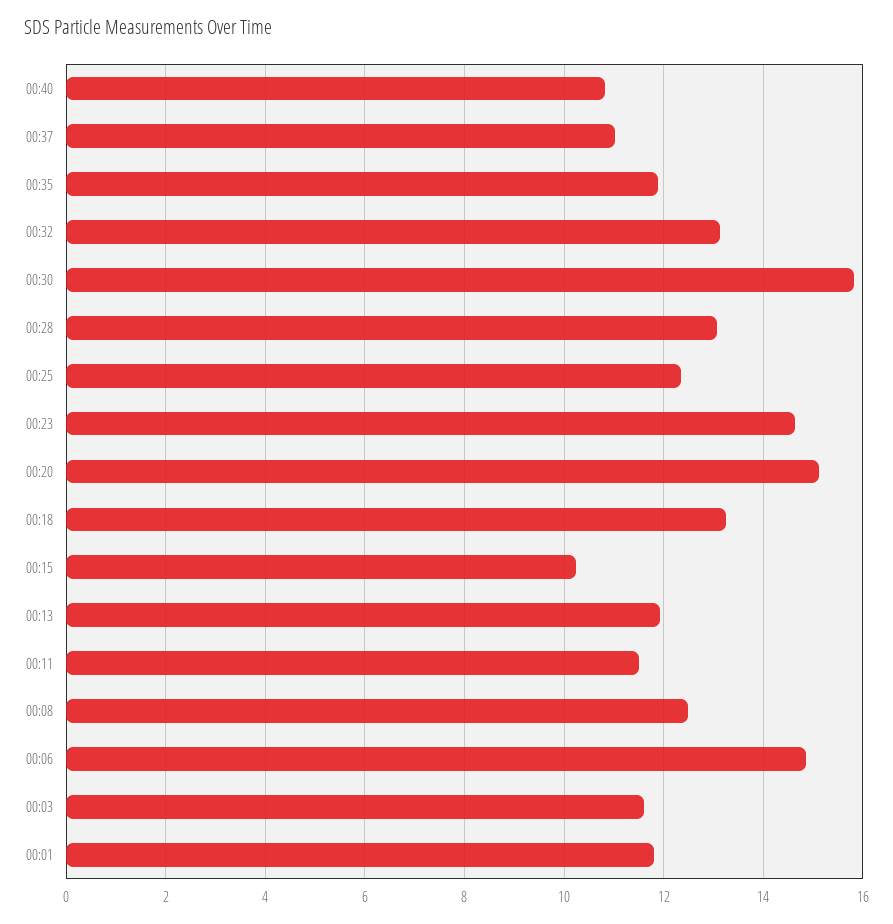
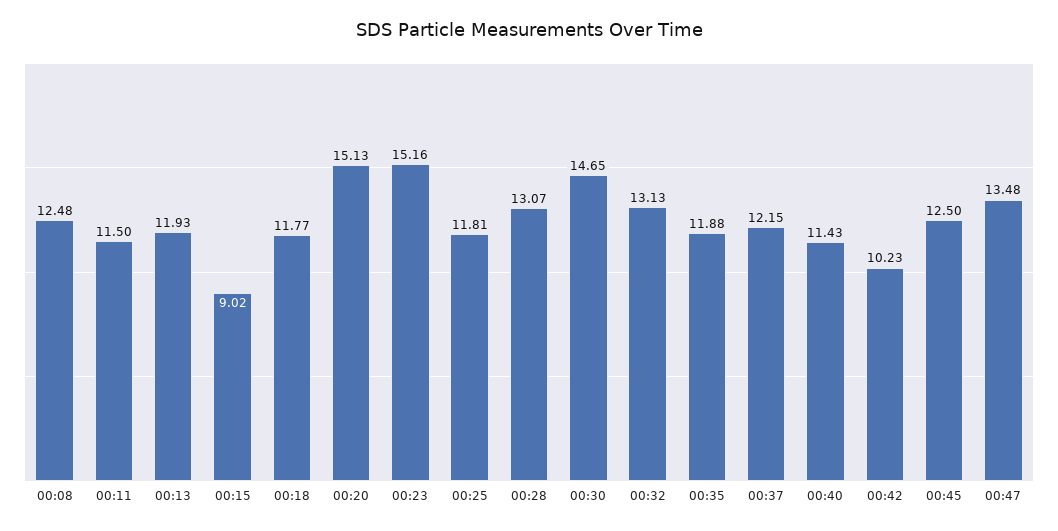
00:40: 10.8 -> 11.43
00:37: 11 -> 12.15
00:30: 15.8 -> 14.65
00:25: 12.4 -> 11.81
00:23: 14.6 -> 15.16
00:18: 13.2 -> 11.77
00:15: 10.2 -> 9.02
00:06: 14.8 -> none
00:03: 11.6 -> none
00:01: 11.8 -> none
00:42: none -> 10.23
00:45: none -> 12.5
00:47: none -> 13.48

